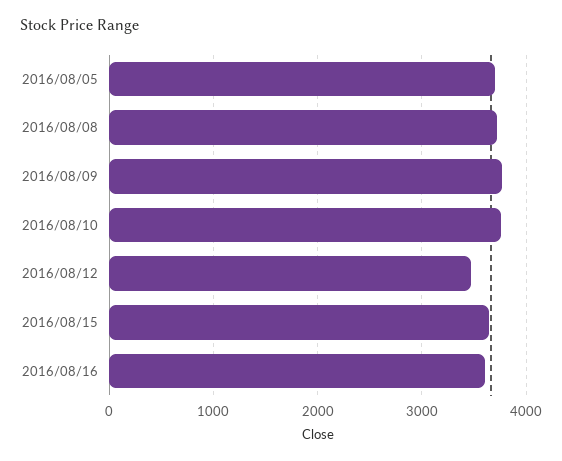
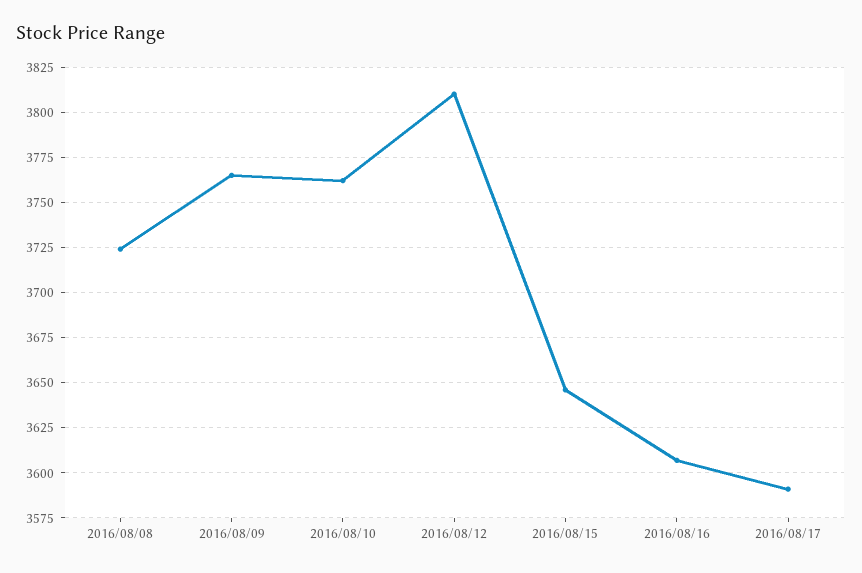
2016/08/05: 3700 -> none
2016/08/12: 3500 -> 3810
2016/08/17: none -> 3590

